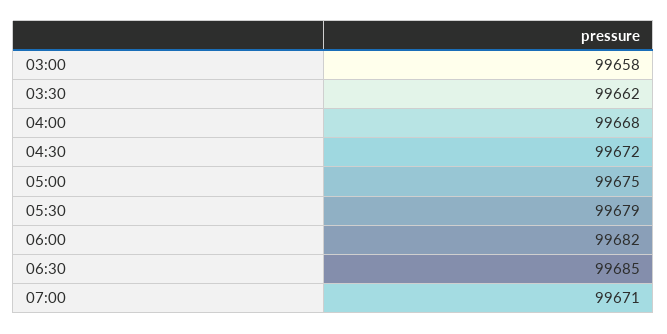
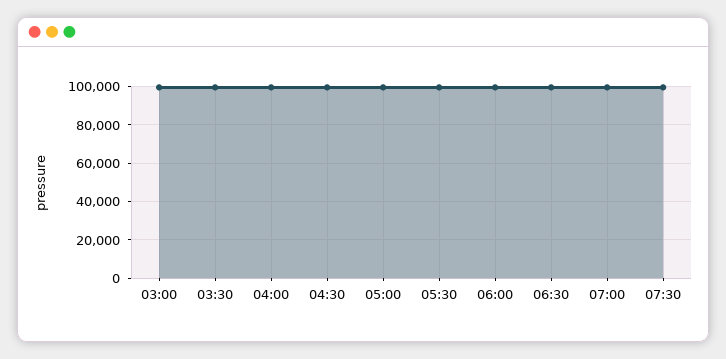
07:30: none -> 100000

